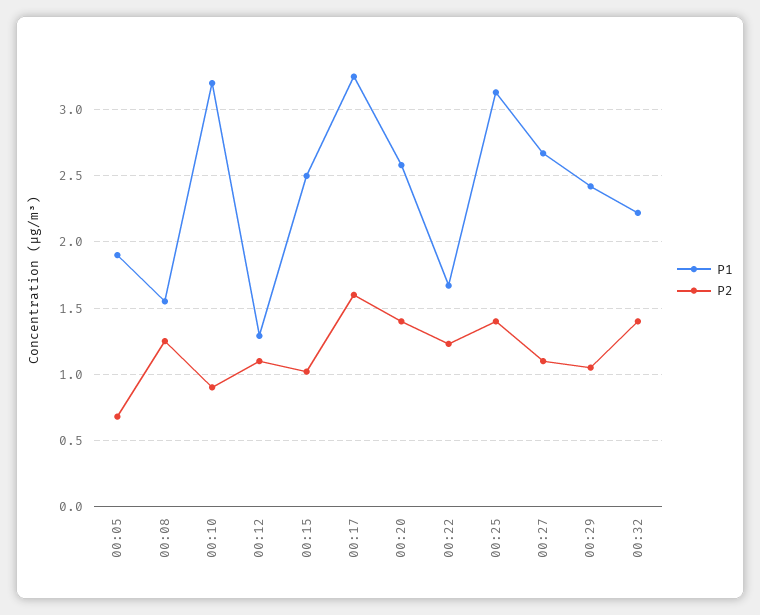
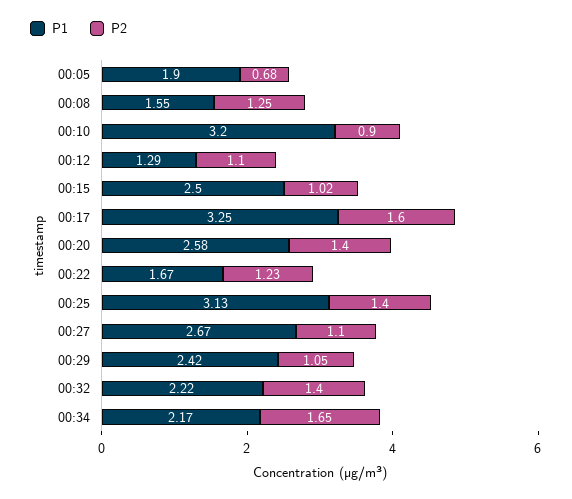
P1, 00:34: none -> 2.17
P2, 00:34: none -> 1.65

